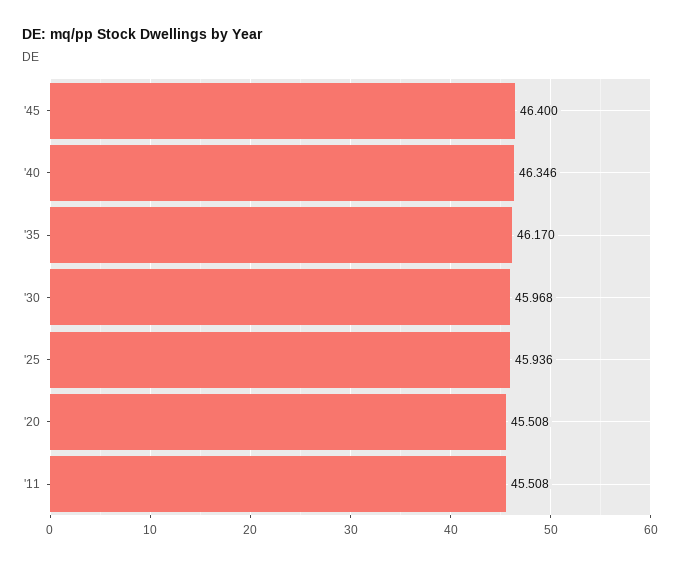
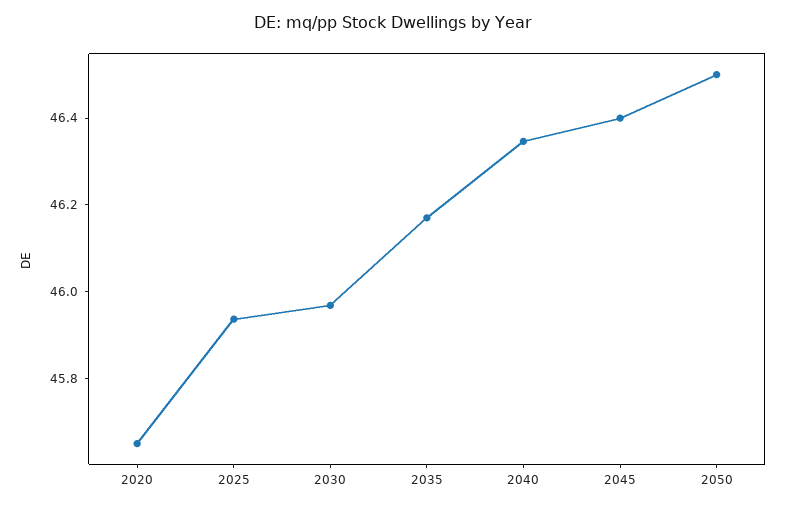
'20: 45.508 -> 45.65
'11: 45.508 -> none
2050: none -> 46.5

